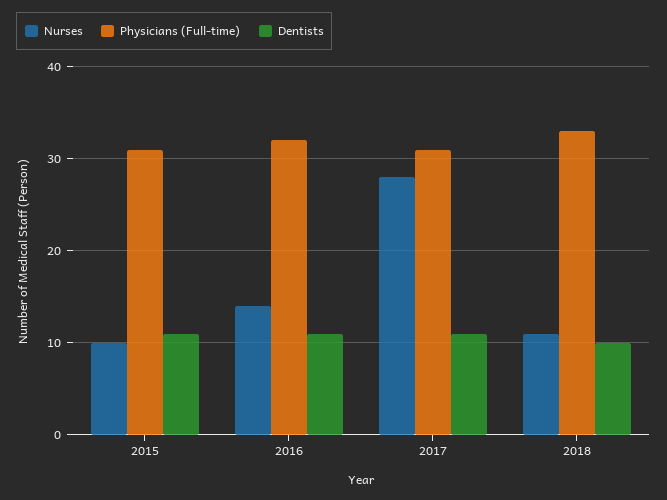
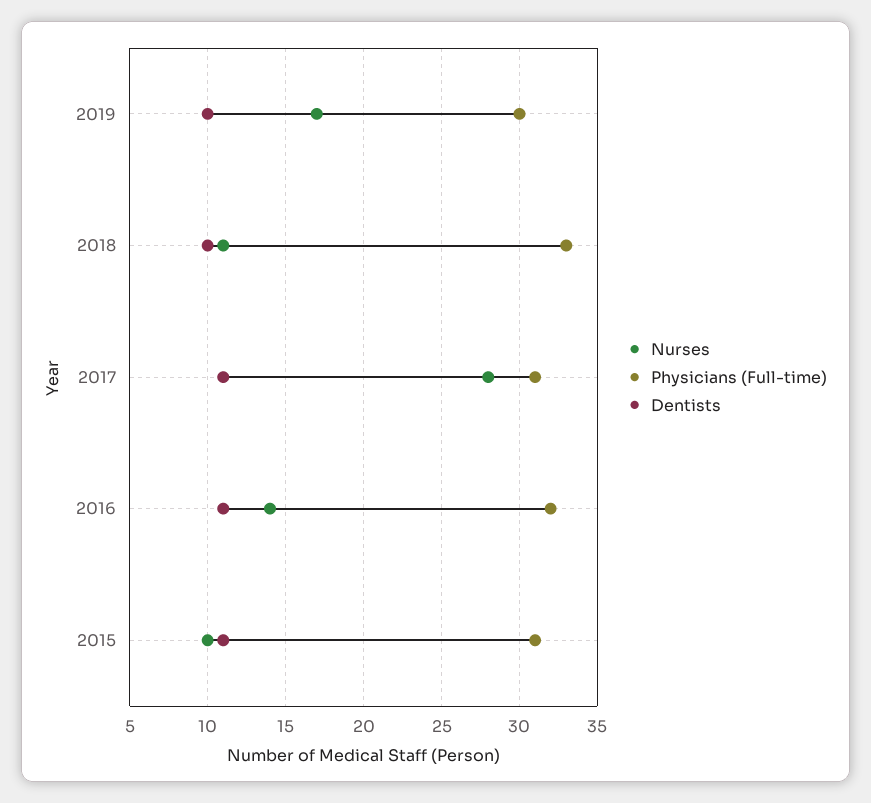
Nurses, 2019: none -> 17
Physicians (Full-time), 2019: none -> 30
Dentists, 2019: none -> 10

